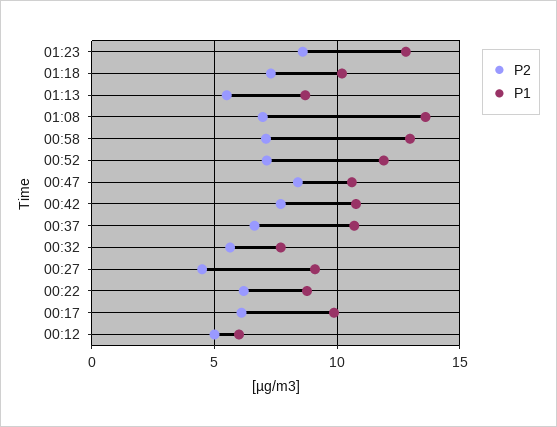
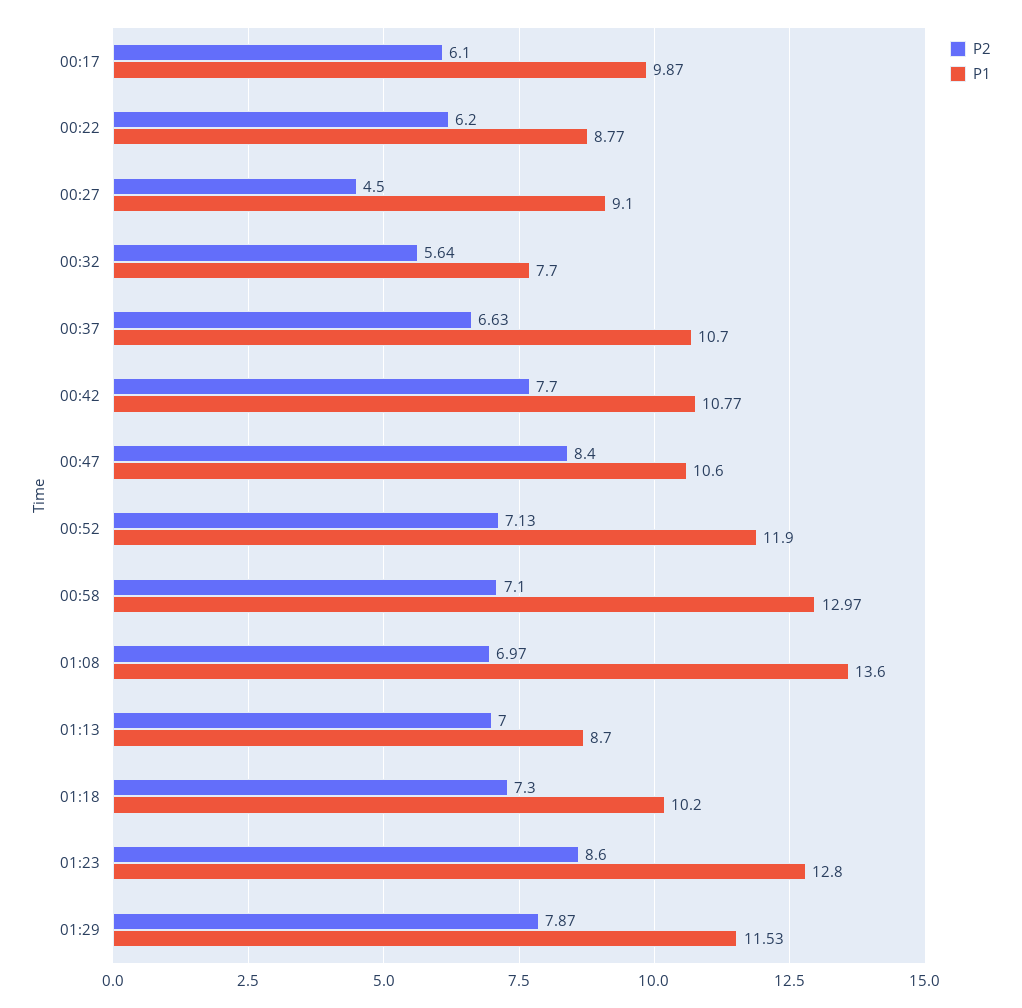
P2, 01:13: 5.5 -> 7
P2, 00:12: 5 -> none
P1, 00:12: 6 -> none
P2, 01:29: none -> 7.87
P1, 01:29: none -> 11.53

